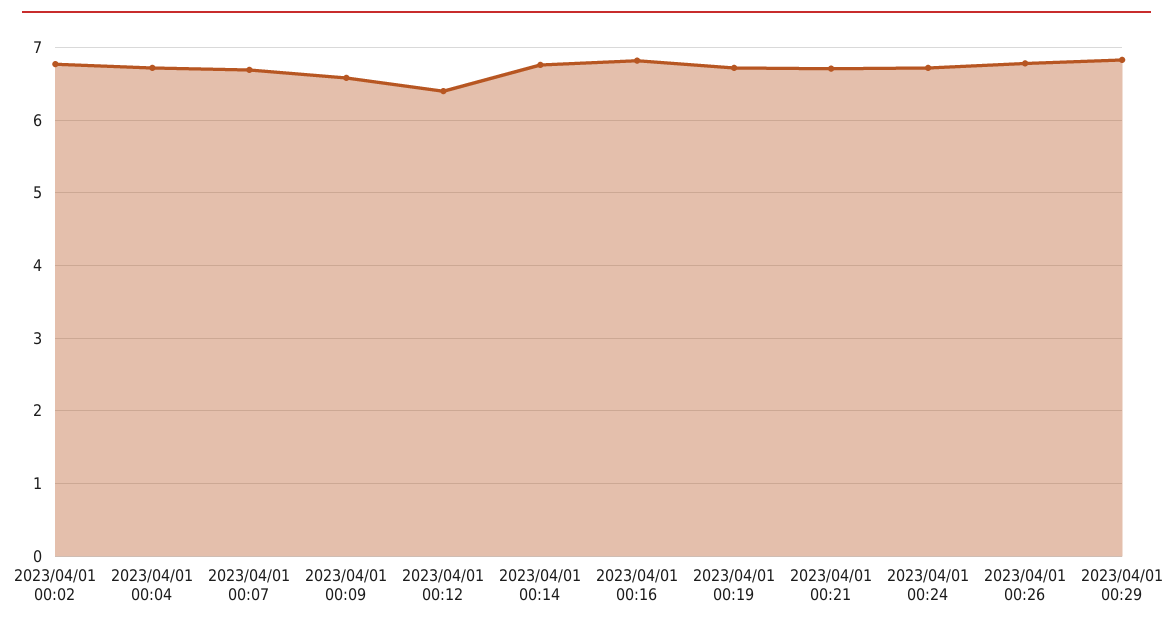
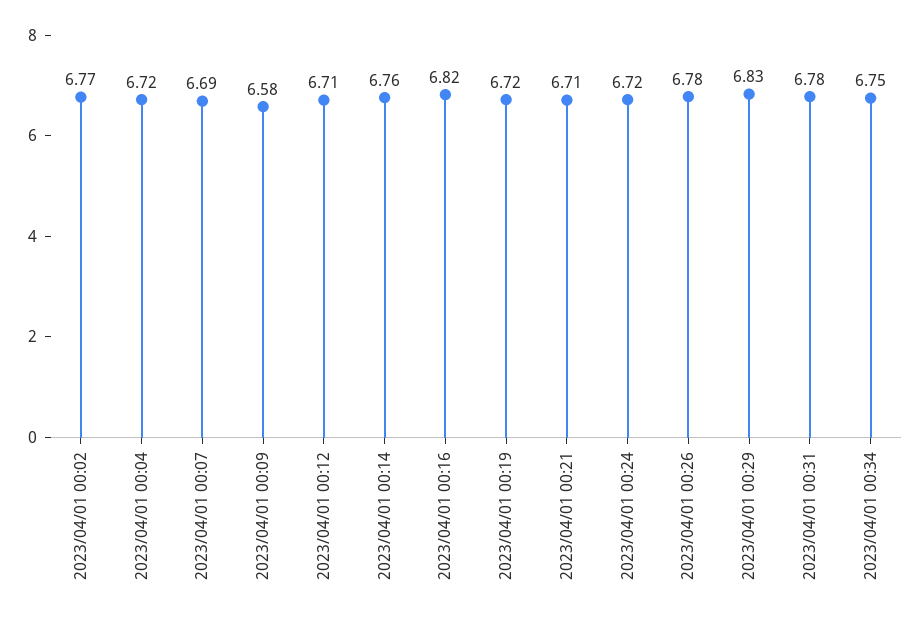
2023/04/01 00:12: 6.4 -> 6.71
2023/04/01 00:31: none -> 6.78
2023/04/01 00:34: none -> 6.75

